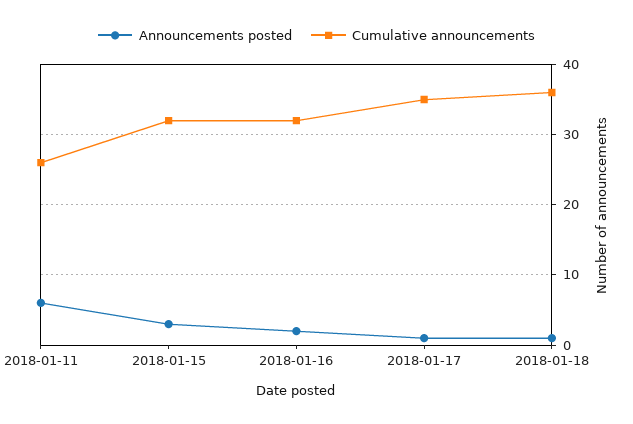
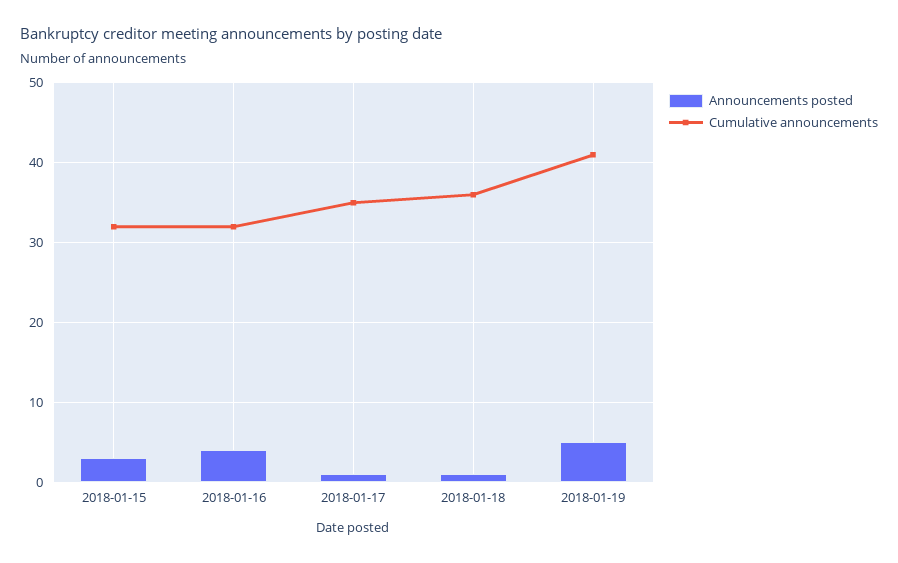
Announcements posted, 2018-01-11: 6 -> none
Cumulative announcements, 2018-01-11: 26 -> none
Announcements posted, 2018-01-16: 2 -> 4
Announcements posted, 2018-01-19: none -> 5
Cumulative announcements, 2018-01-19: none -> 41

